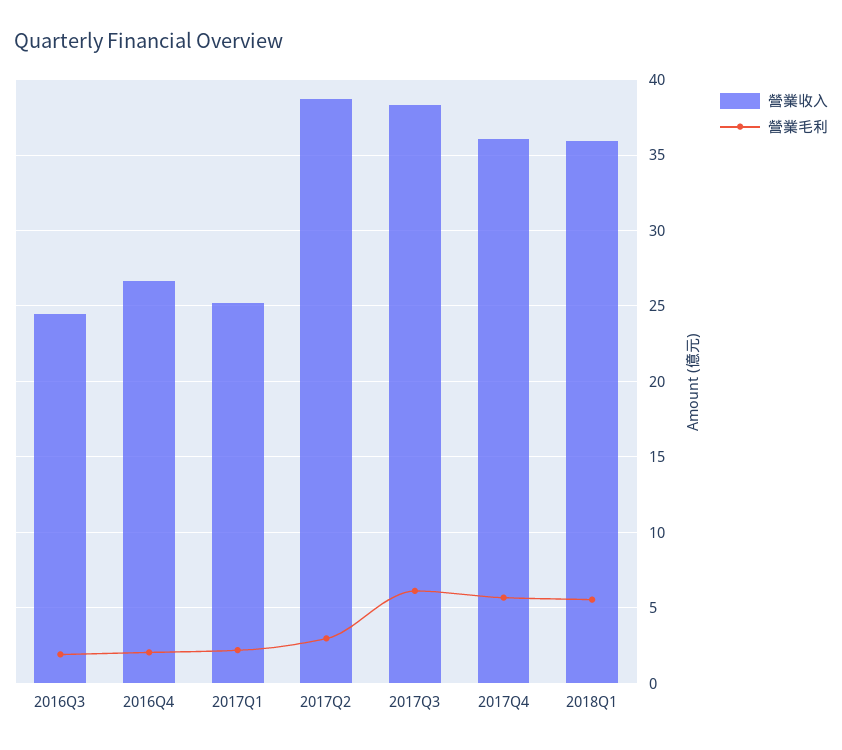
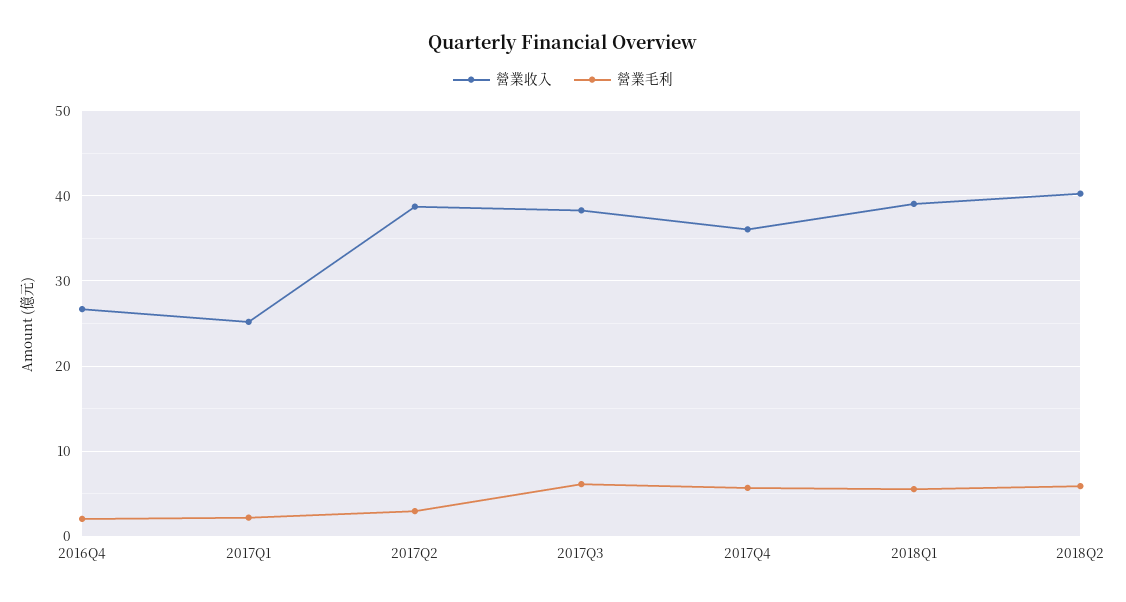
營業收入, 2016Q3: 24.5 -> none
營業毛利, 2016Q3: 2 -> none
營業收入, 2018Q1: 36 -> 39
營業收入, 2018Q2: none -> 40
營業毛利, 2018Q2: none -> 6

